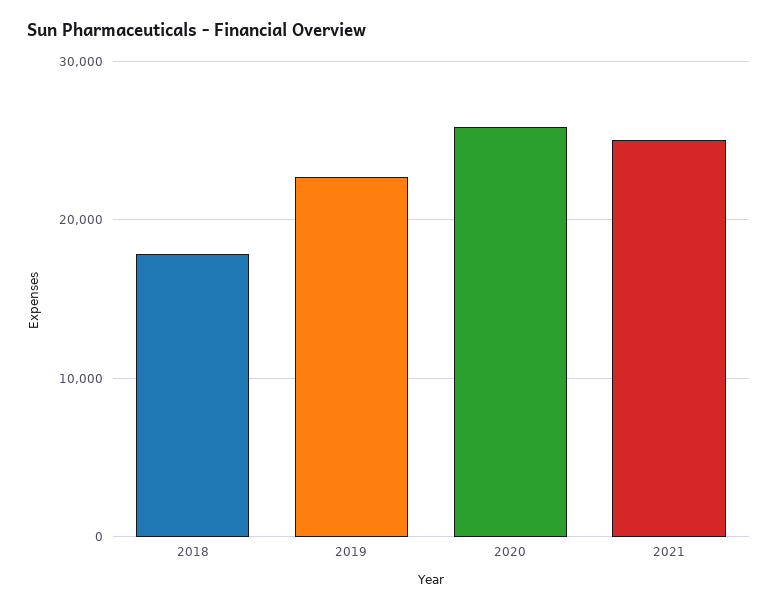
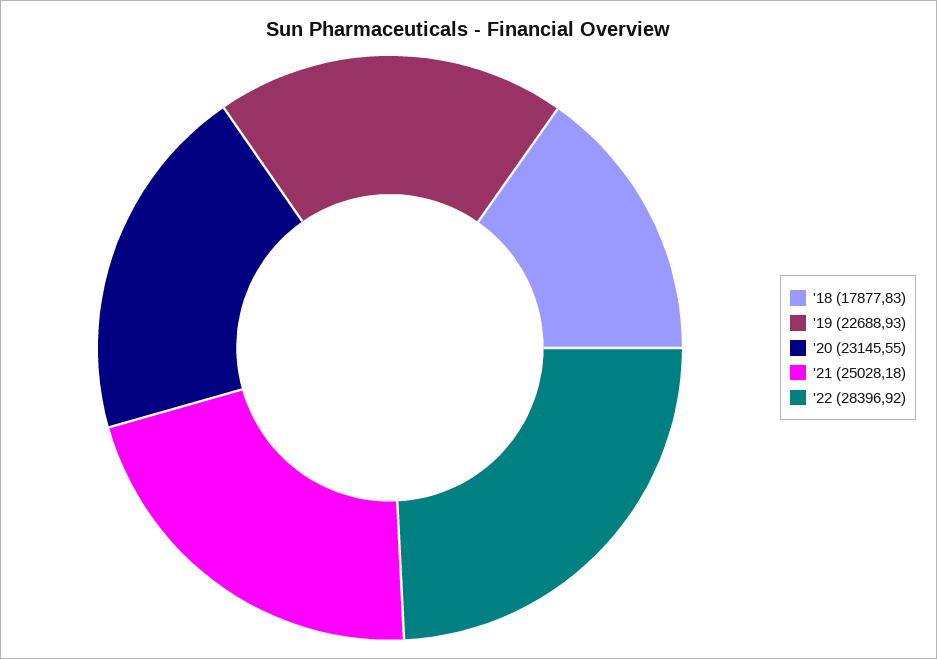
2020: 26000 -> 23145.55
'22: none -> 28396.92

